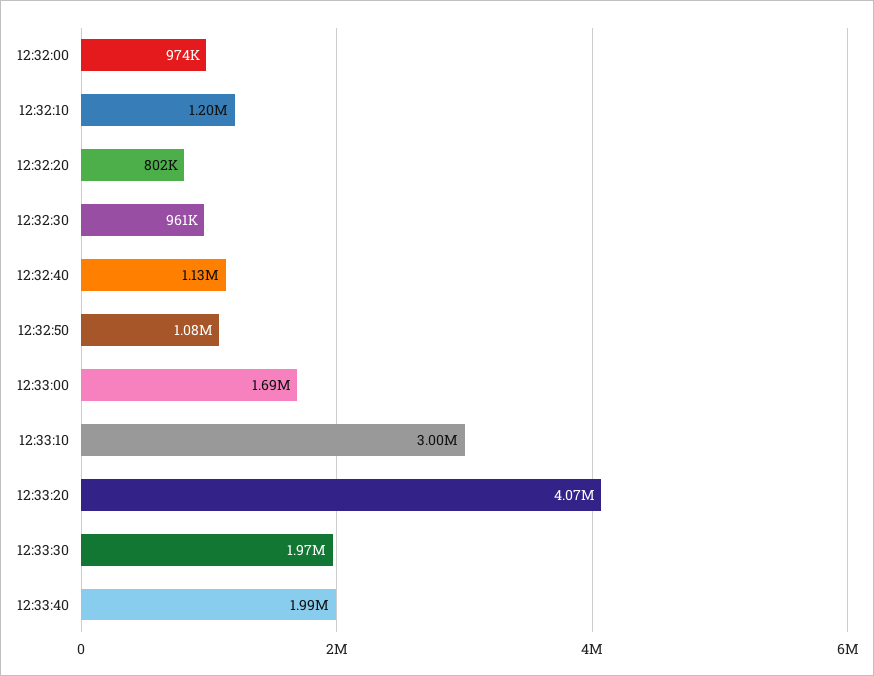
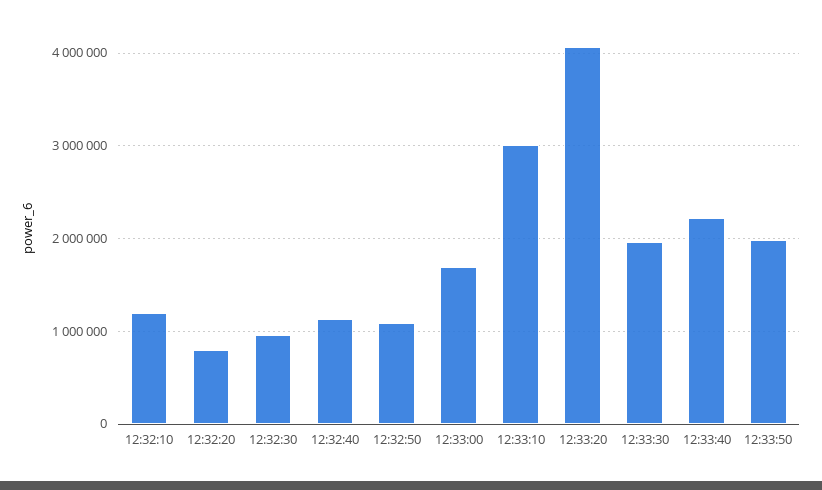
12:32:00: 974000 -> none
12:33:40: 1990000 -> 2200000
12:33:50: none -> 2000000

